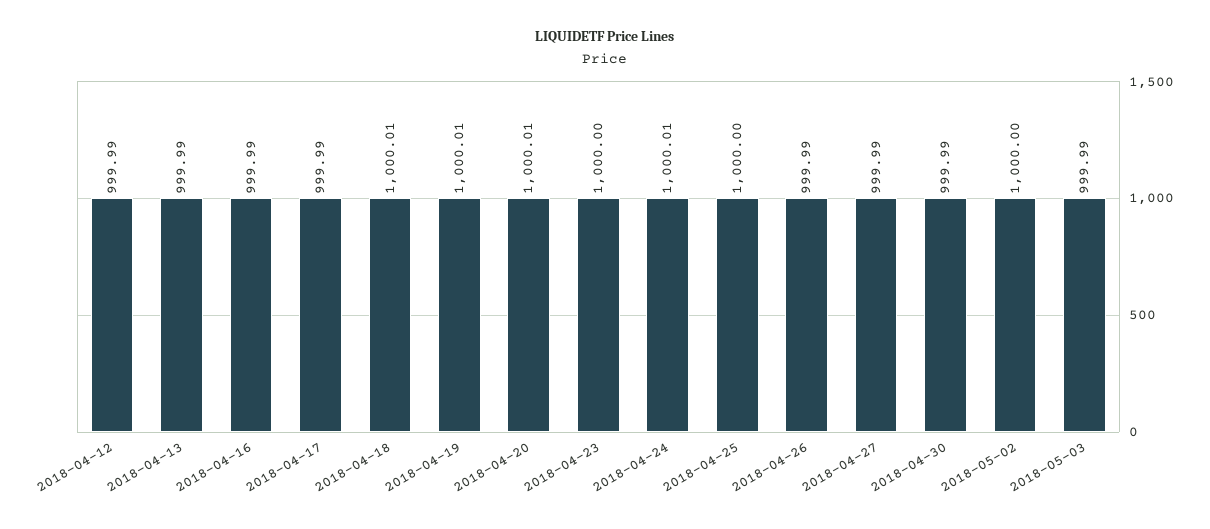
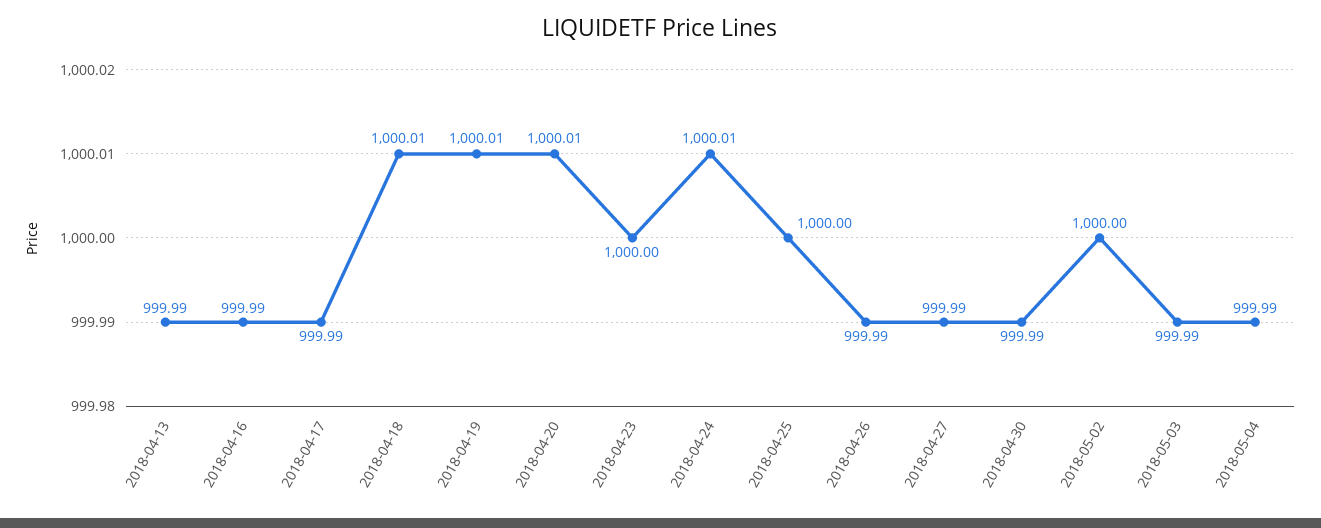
2018-04-12: 999.99 -> none
2018-05-04: none -> 999.99

